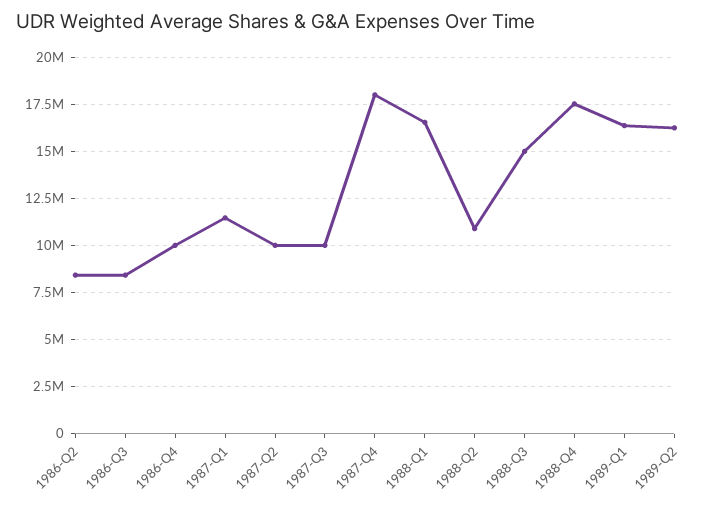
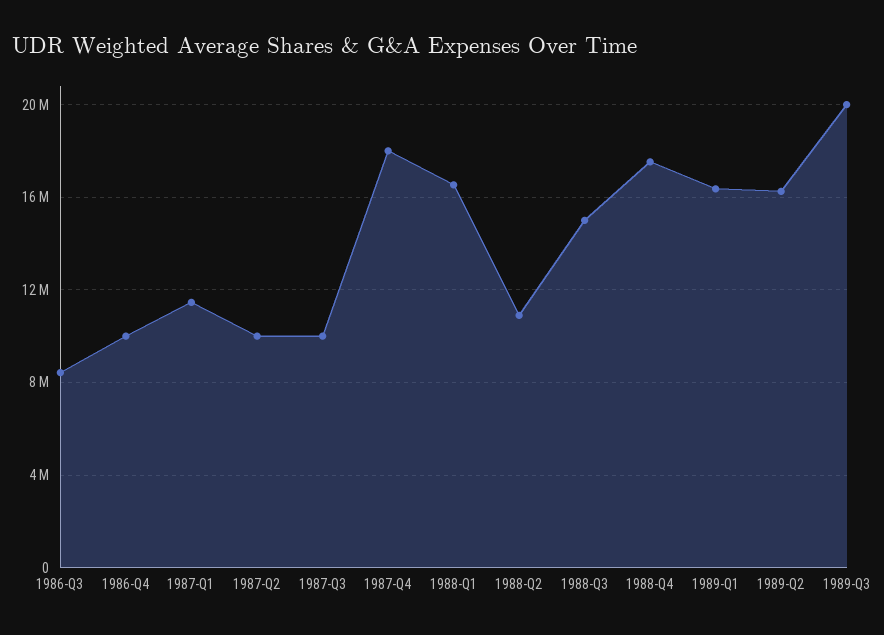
1986-Q2: 8500000 -> none
1989-Q3: none -> 20000000

